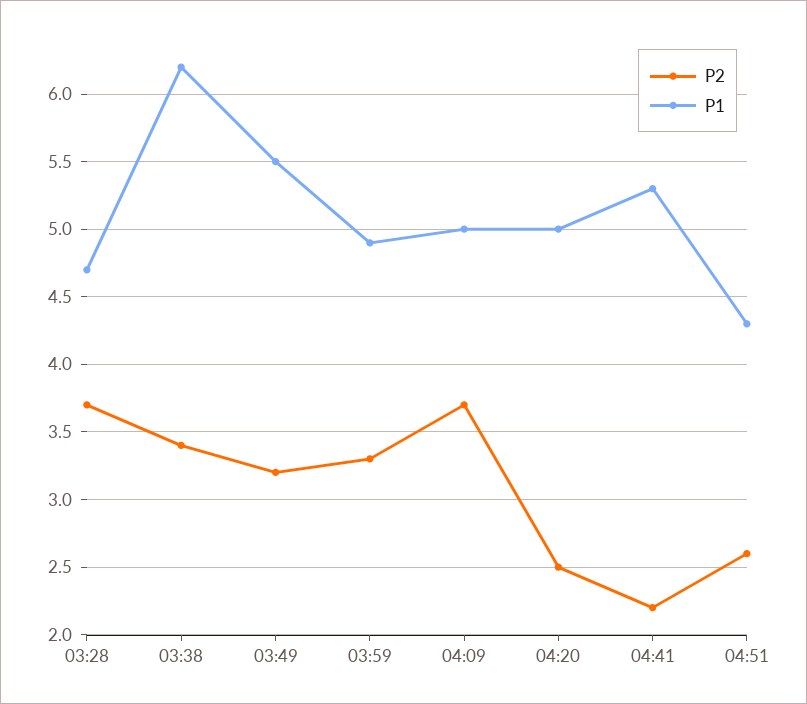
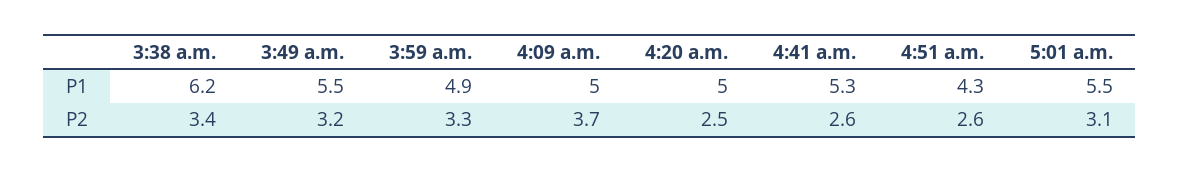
P2, 03:28: 3.7 -> none
P1, 03:28: 4.7 -> none
P2, 04:41: 2.2 -> 2.6
P1, 5:01 a.m.: none -> 5.5
P2, 5:01 a.m.: none -> 3.1

